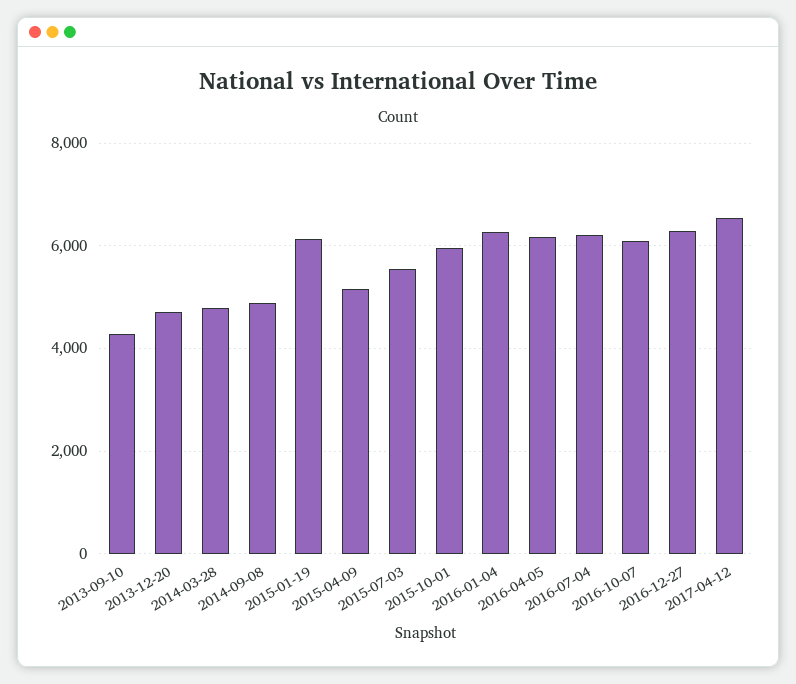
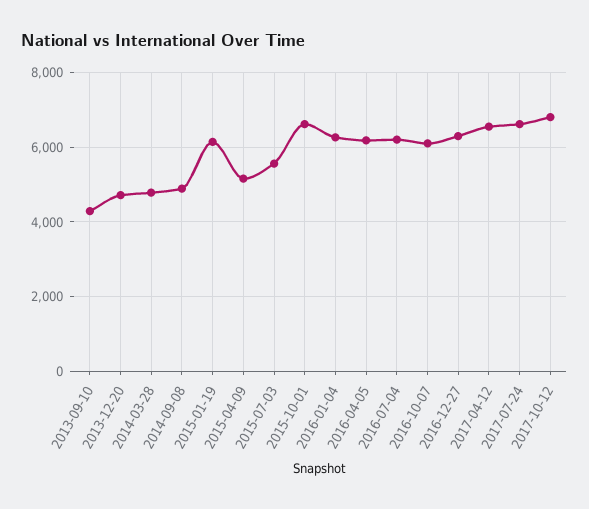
2015-10-01: 6000 -> 6600
2017-07-24: none -> 6600
2017-10-12: none -> 6800

